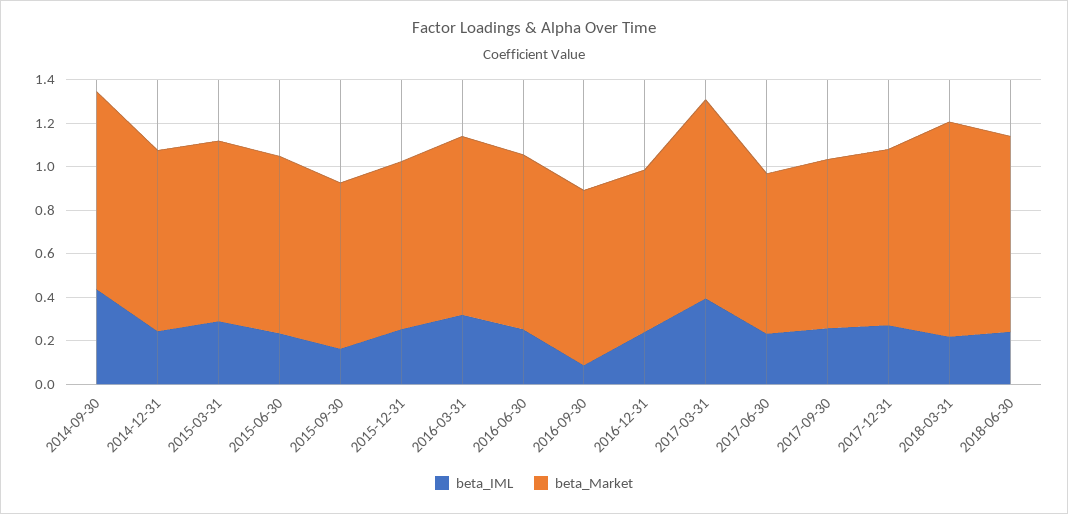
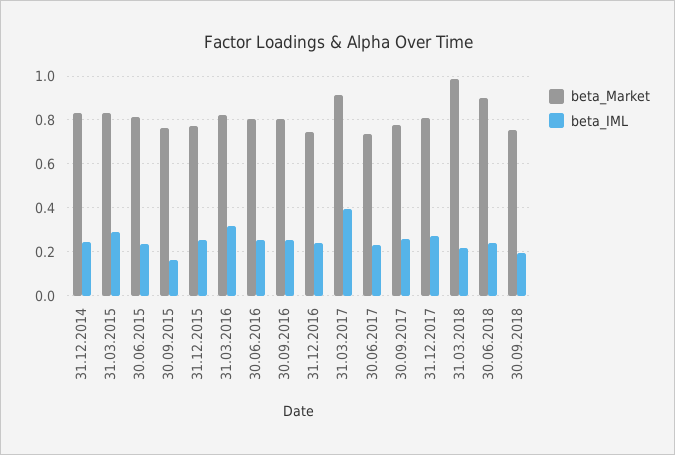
beta_IML, 2014-09-30: 0.45 -> none
beta_Market, 2014-09-30: 0.9 -> none
beta_IML, 2016-09-30: 0.1 -> 0.25
beta_Market, 30.09.2018: none -> 0.75
beta_IML, 30.09.2018: none -> 0.2

